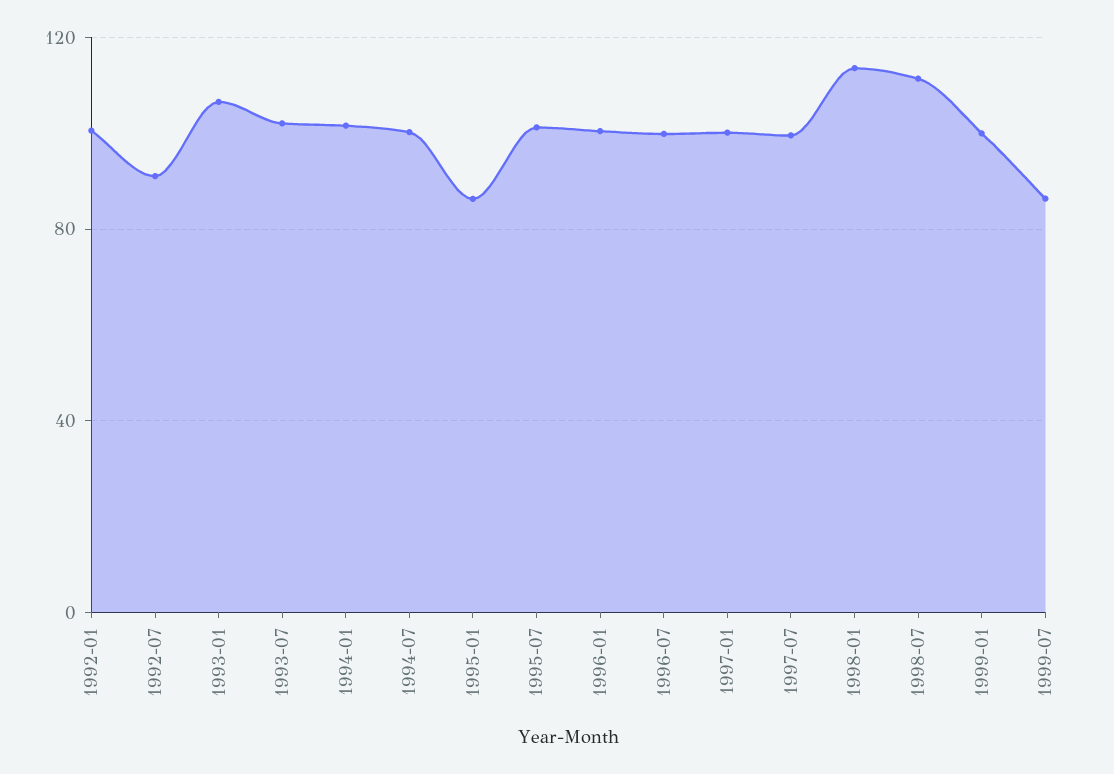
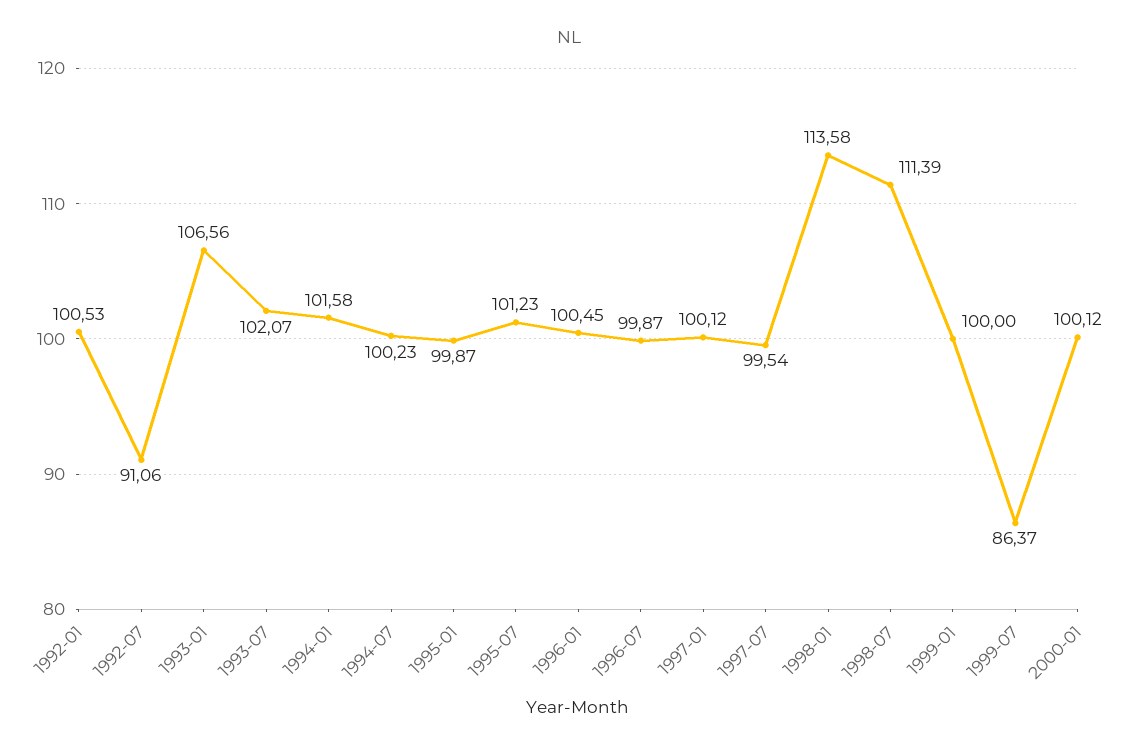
1995-01: 85 -> 99.87
2000-01: none -> 100.12

